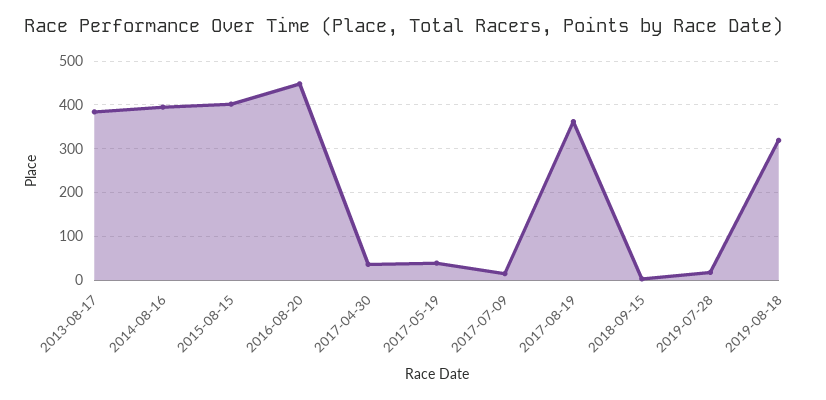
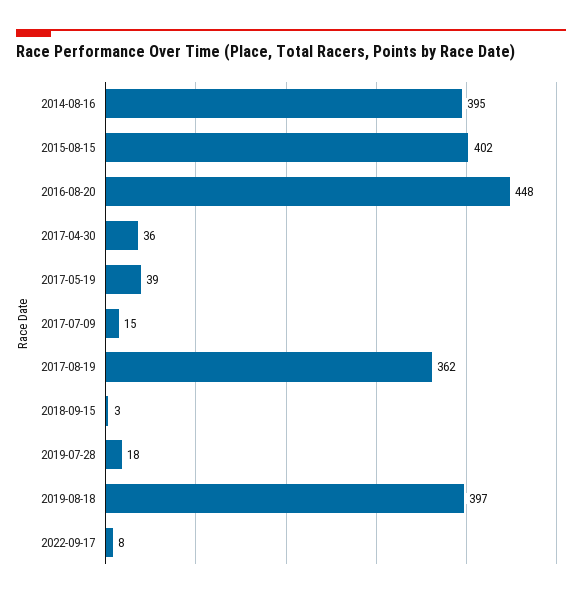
2013-08-17: 380 -> none
2019-08-18: 320 -> 397
2022-09-17: none -> 8

